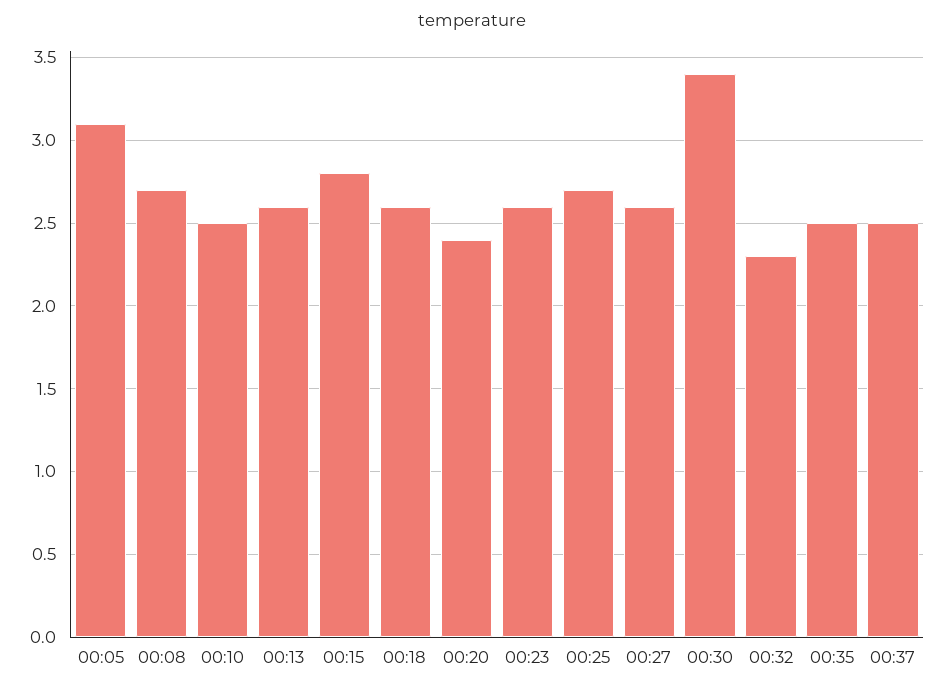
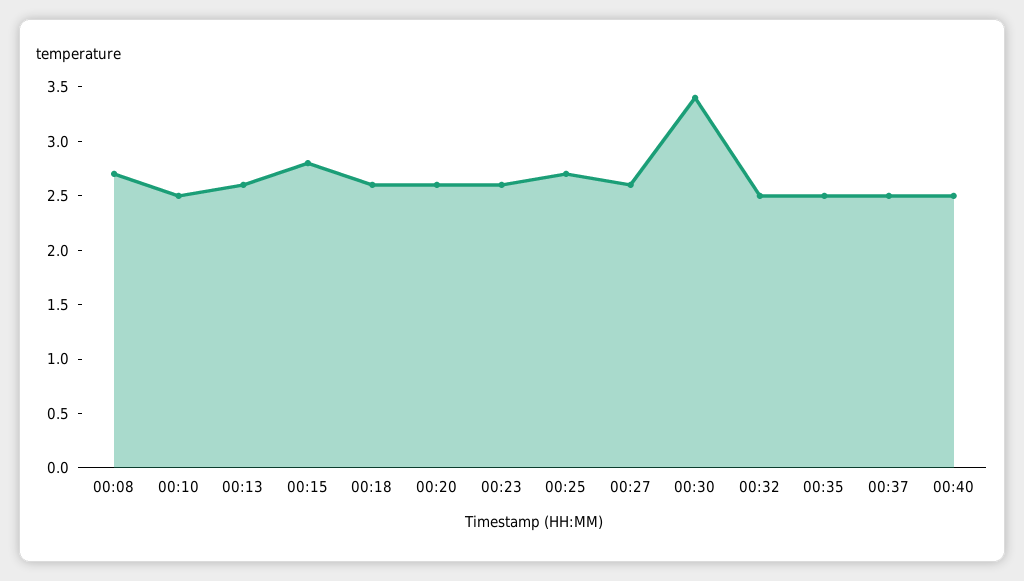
00:05: 3.1 -> none
00:20: 2.4 -> 2.6
00:32: 2.3 -> 2.5
00:40: none -> 2.5

